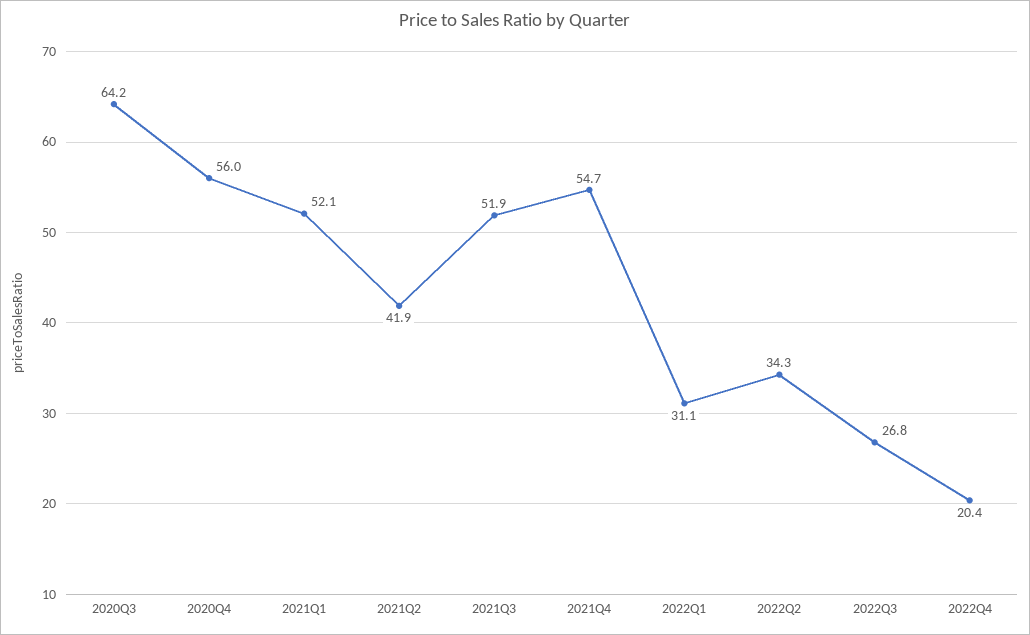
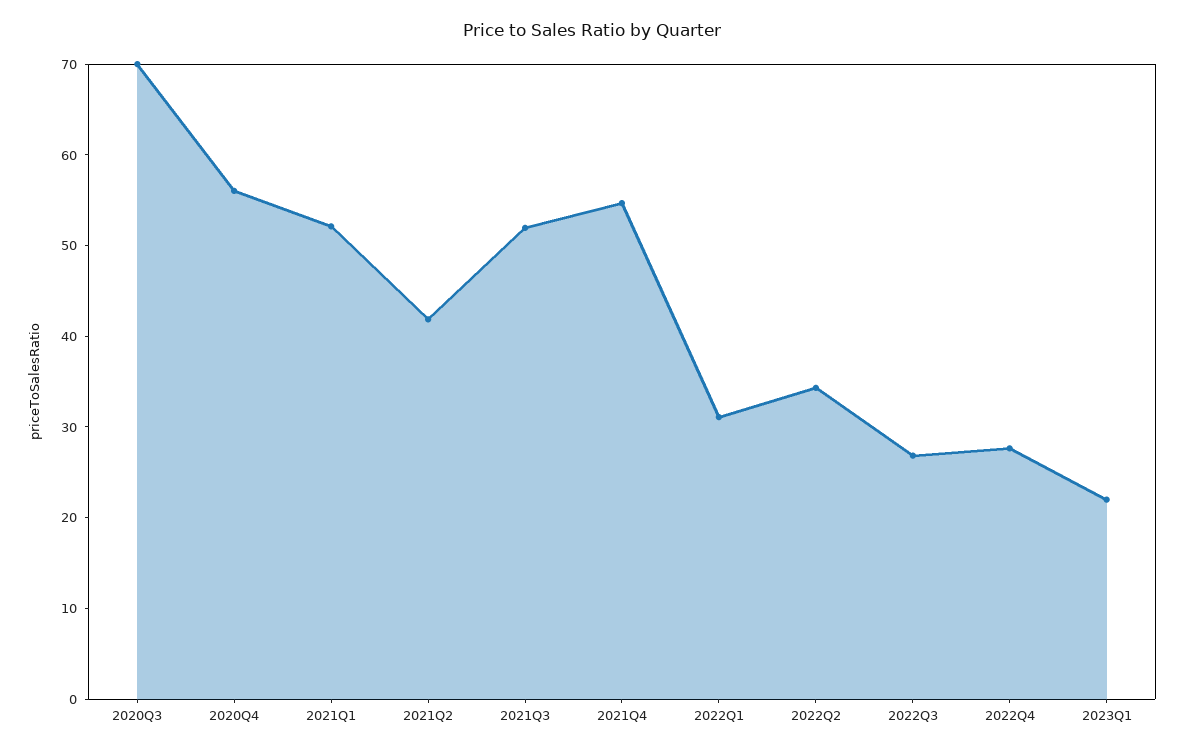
2020Q3: 64.2 -> 70
2022Q4: 20.4 -> 28
2023Q1: none -> 22

